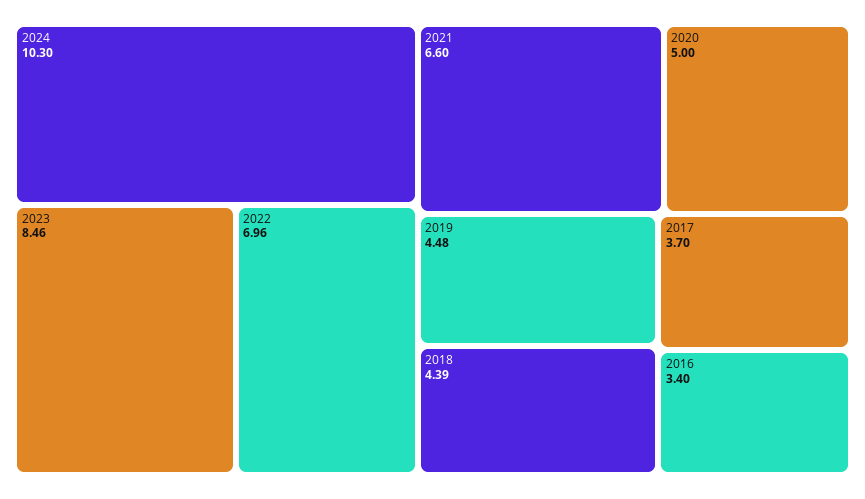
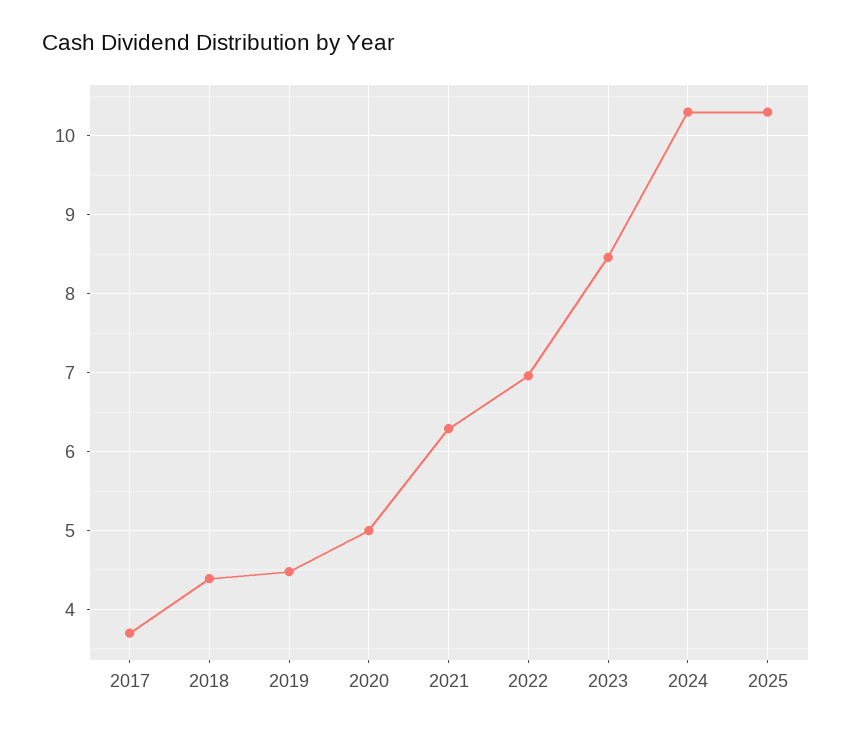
2021: 6.6 -> 6.3
2016: 3.4 -> none
2025: none -> 10.3

